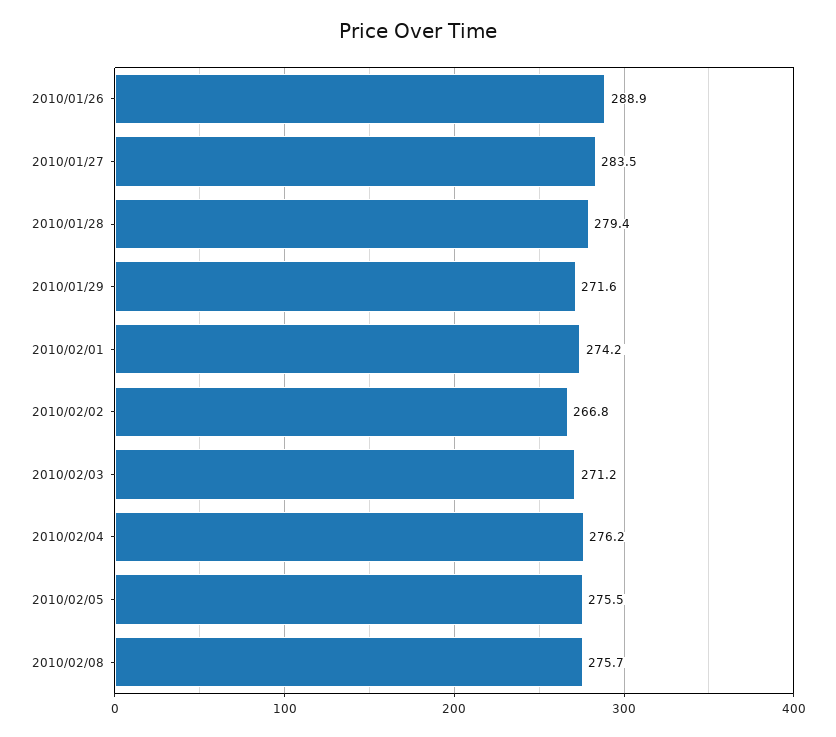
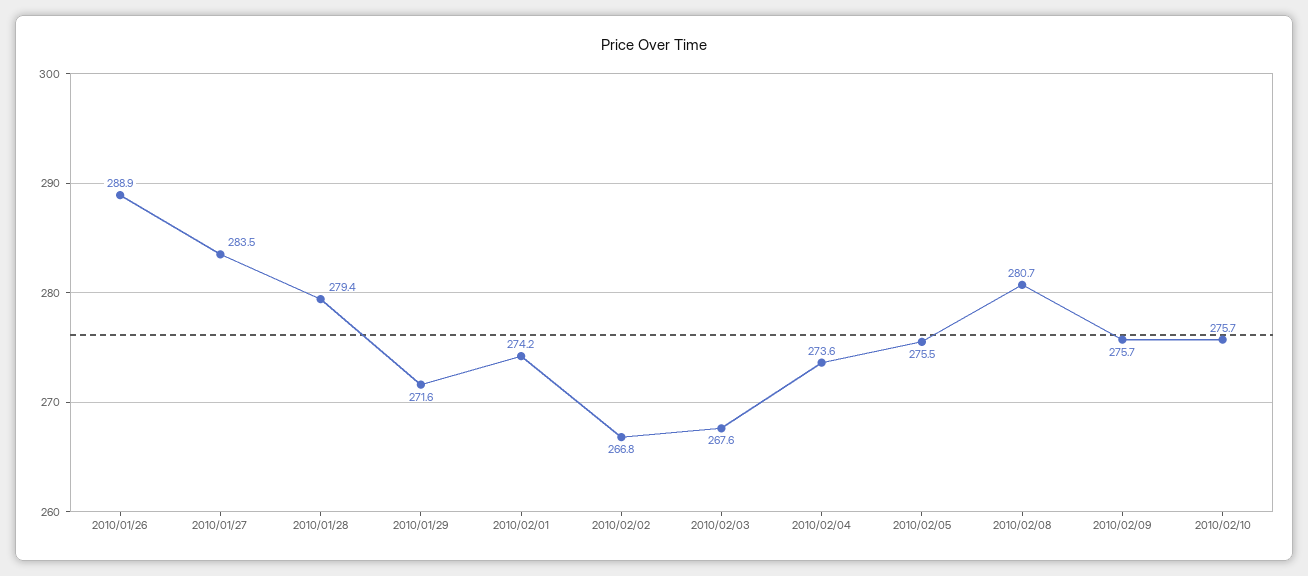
2010/02/03: 271.2 -> 267.6
2010/02/04: 276.2 -> 273.6
2010/02/08: 275.7 -> 280.7
2010/02/09: none -> 275.7
2010/02/10: none -> 275.7

